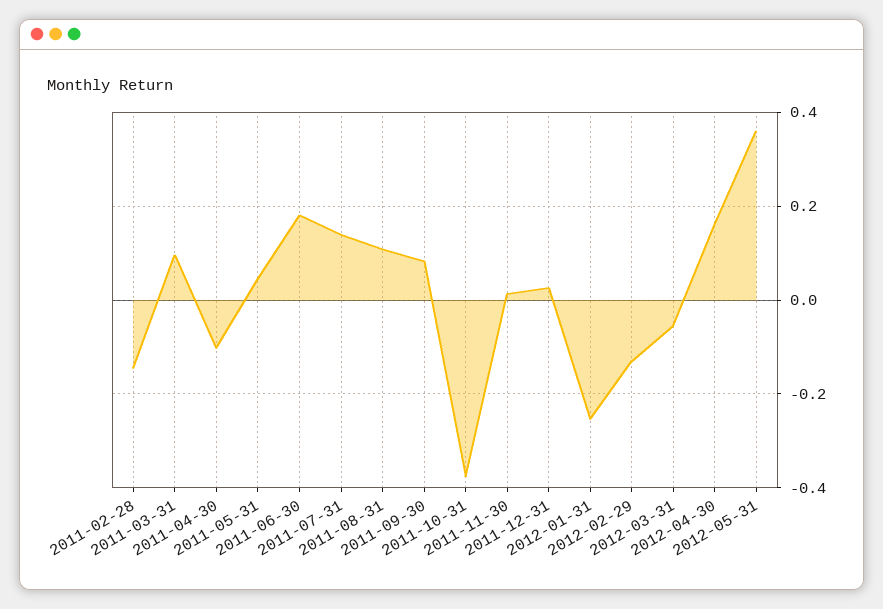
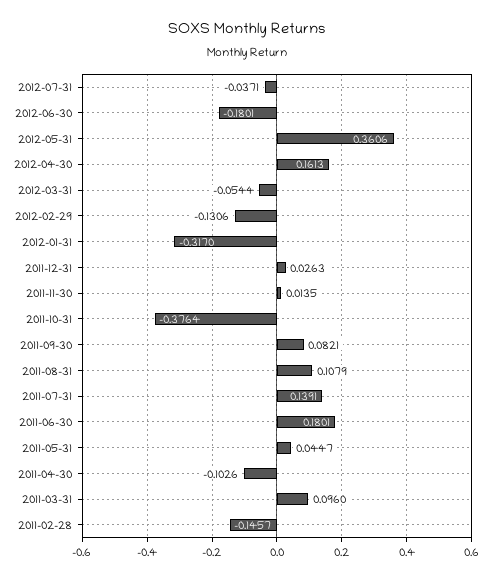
2012-01-31: -0.26 -> -0.317
2012-07-31: none -> -0.0371
2012-06-30: none -> -0.1801

